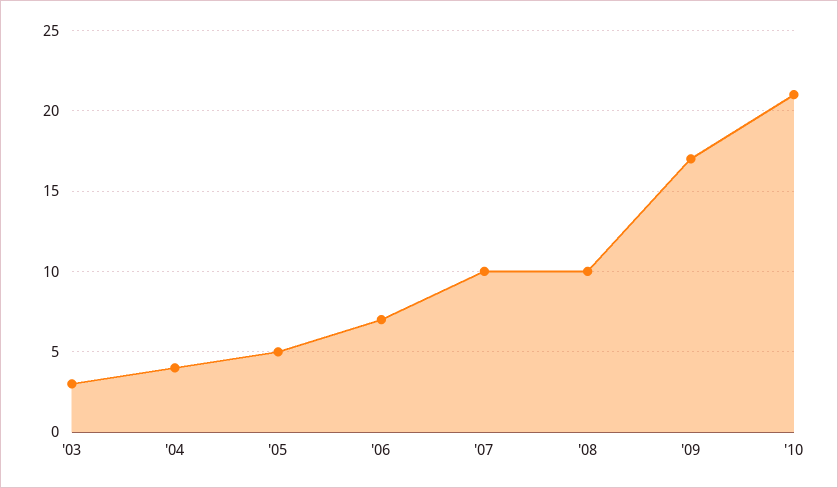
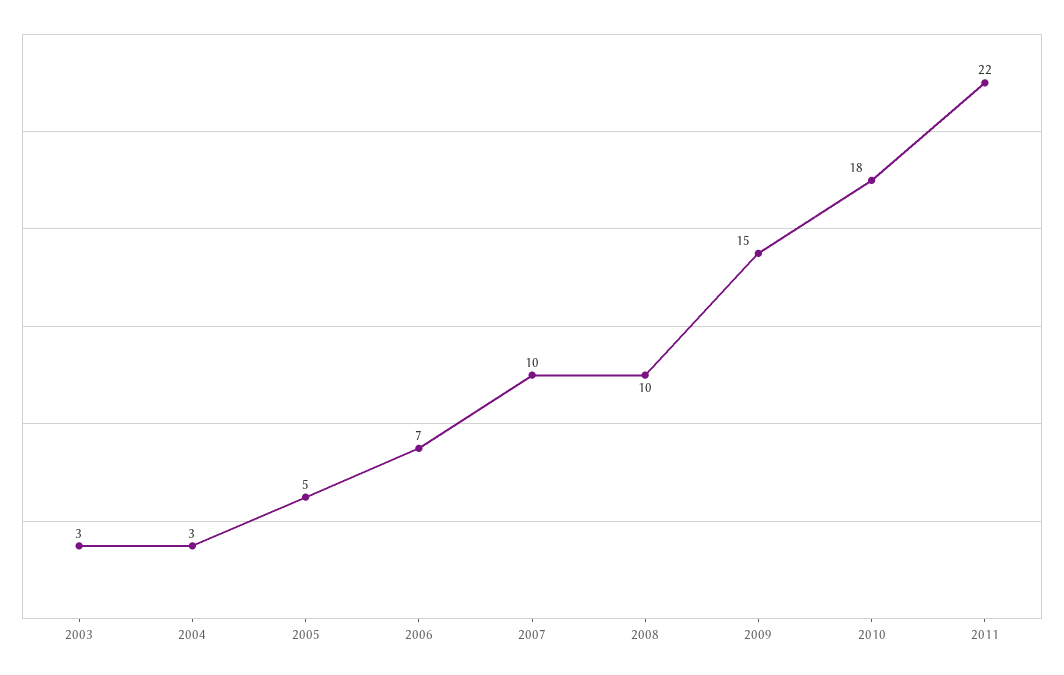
'04: 4 -> 3
'09: 17 -> 15
'10: 21 -> 18
2011: none -> 22

